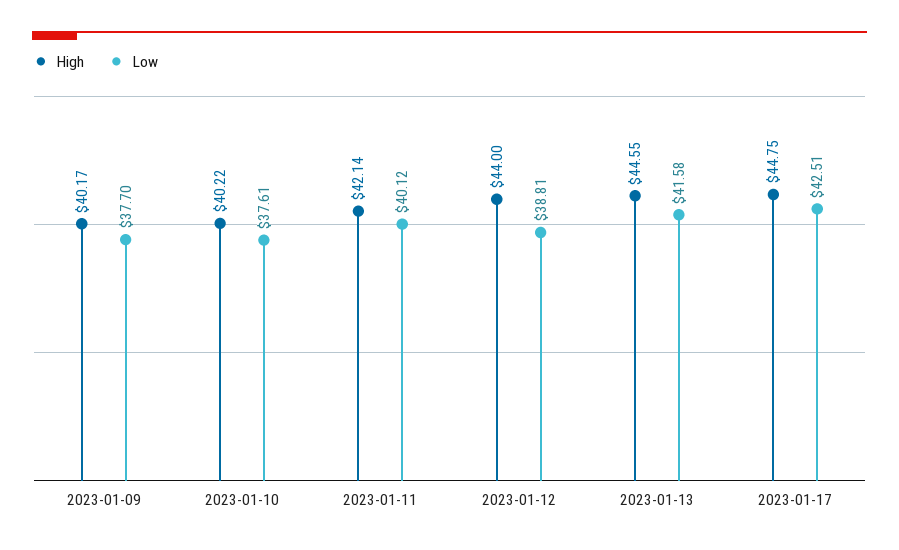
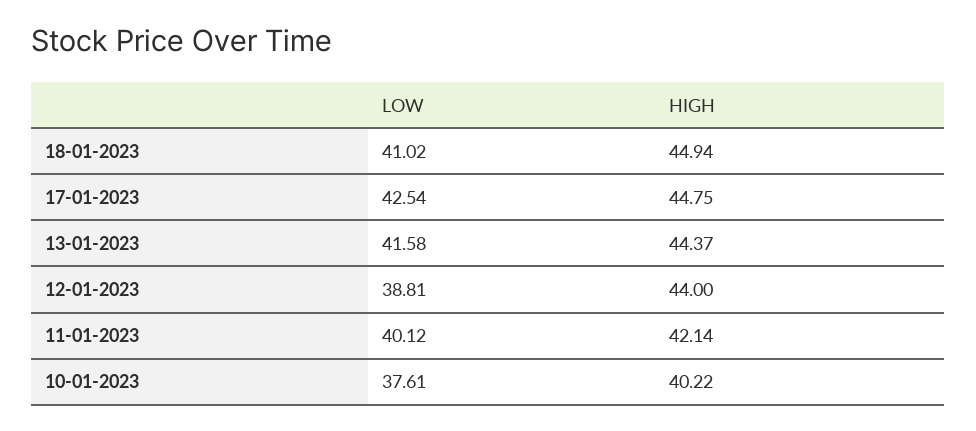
High, 2023-01-09: 40.17 -> none
Low, 2023-01-09: 37.7 -> none
High, 2023-01-13: 44.55 -> 44.37
Low, 2023-01-17: 42.51 -> 42.54
Low, 18-01-2023: none -> 41.02
High, 18-01-2023: none -> 44.94

